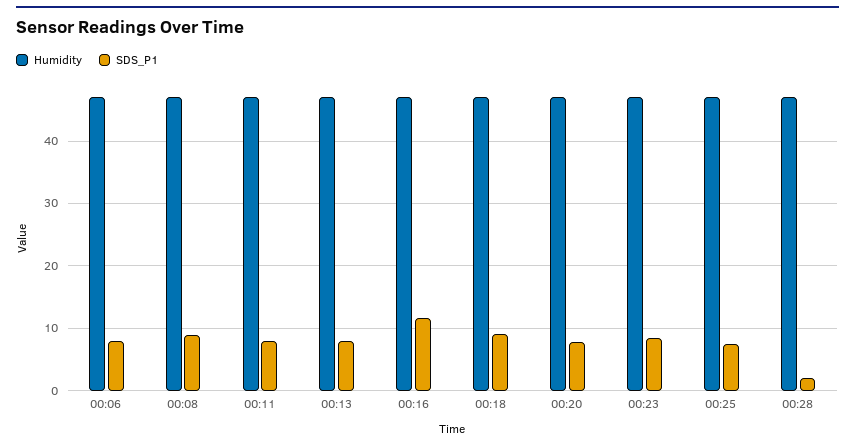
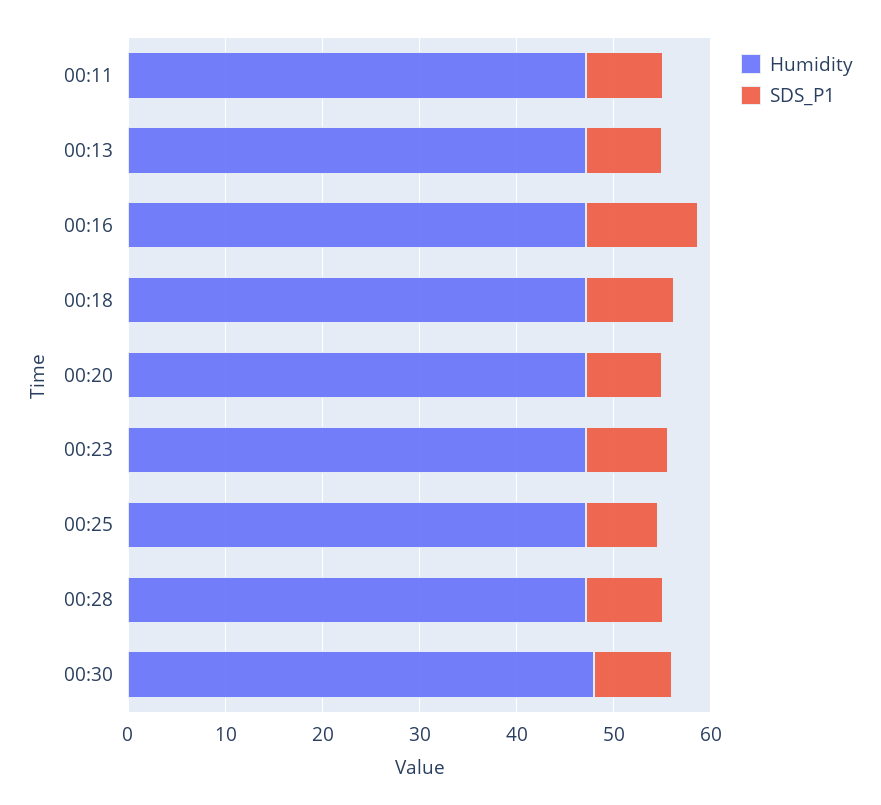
Humidity, 00:06: 47 -> none
SDS_P1, 00:06: 8 -> none
Humidity, 00:08: 47 -> none
SDS_P1, 00:08: 9 -> none
SDS_P1, 00:28: 2 -> 8
Humidity, 00:30: none -> 48
SDS_P1, 00:30: none -> 8

